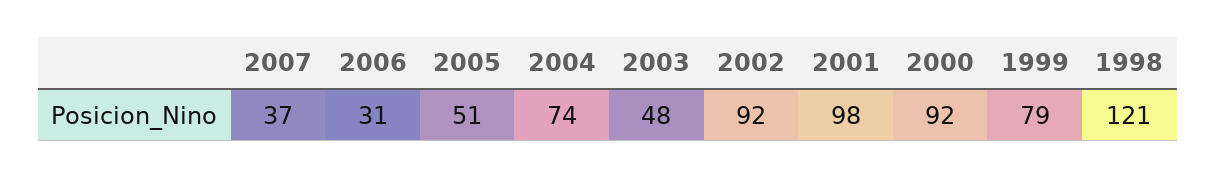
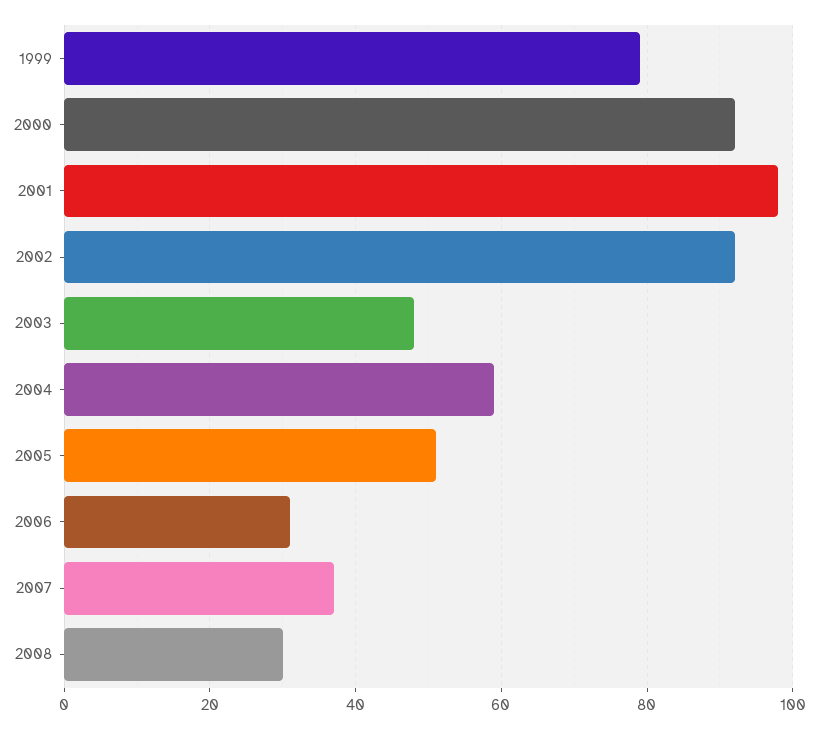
2004: 74 -> 60
1998: 121 -> none
2008: none -> 30

